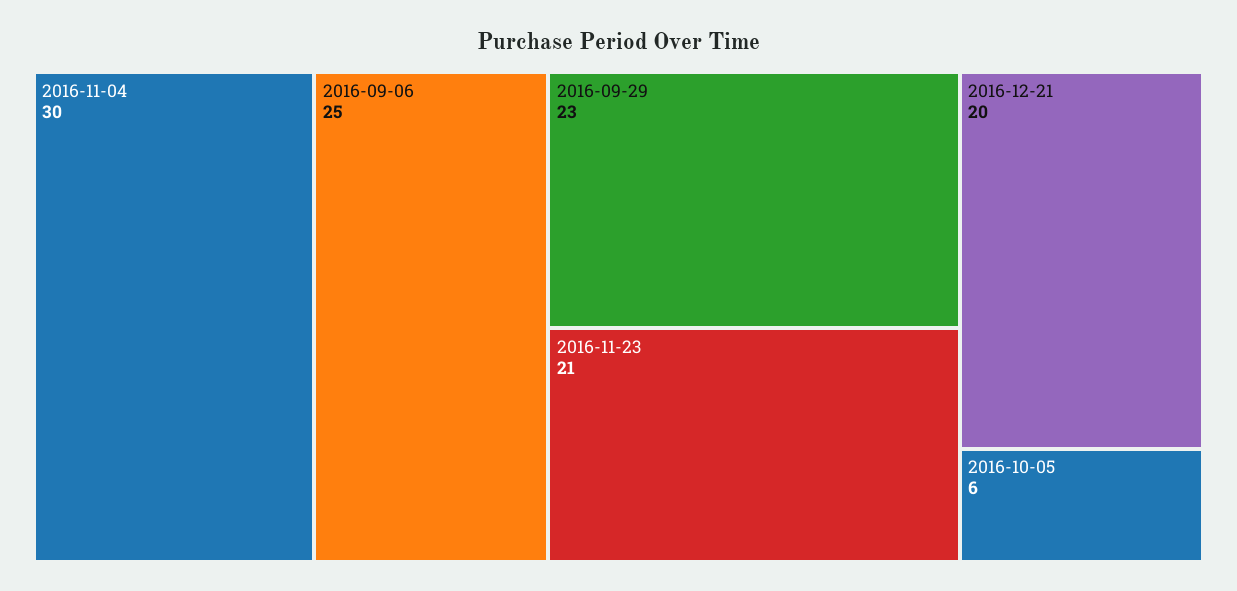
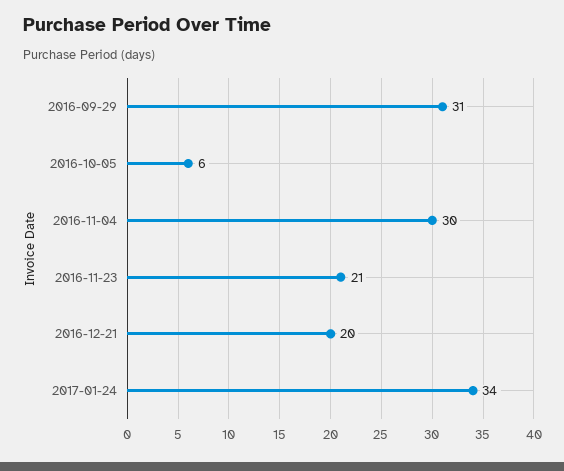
2016-09-06: 25 -> none
2016-09-29: 23 -> 31
2017-01-24: none -> 34

